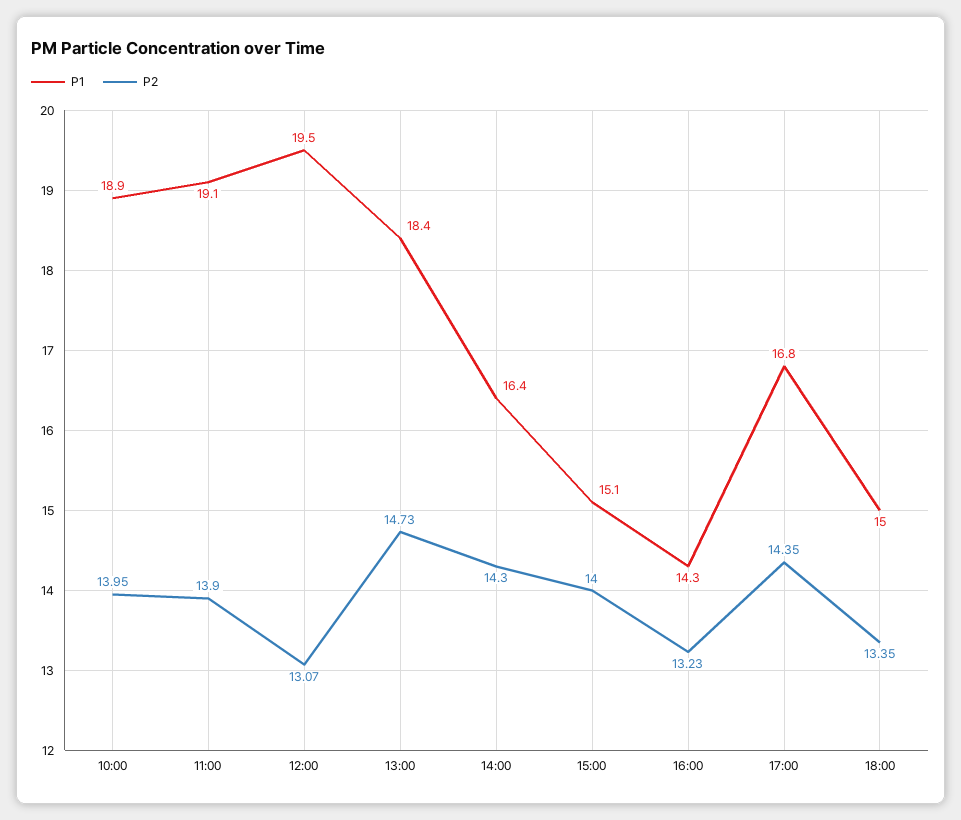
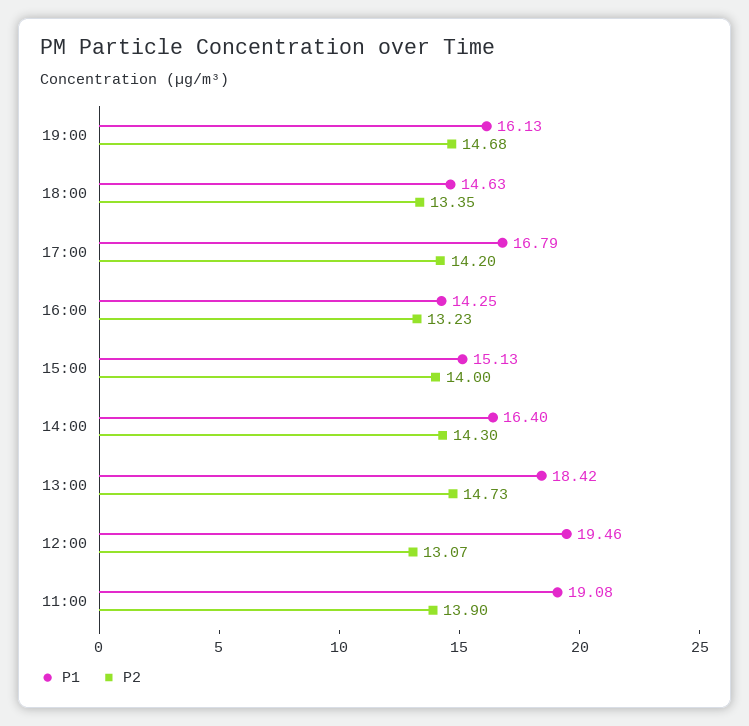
P1, 10:00: 18.9 -> none
P2, 10:00: 13.95 -> none
P2, 17:00: 14.35 -> 14.2
P1, 18:00: 15 -> 14.63
P1, 19:00: none -> 16.13
P2, 19:00: none -> 14.68

